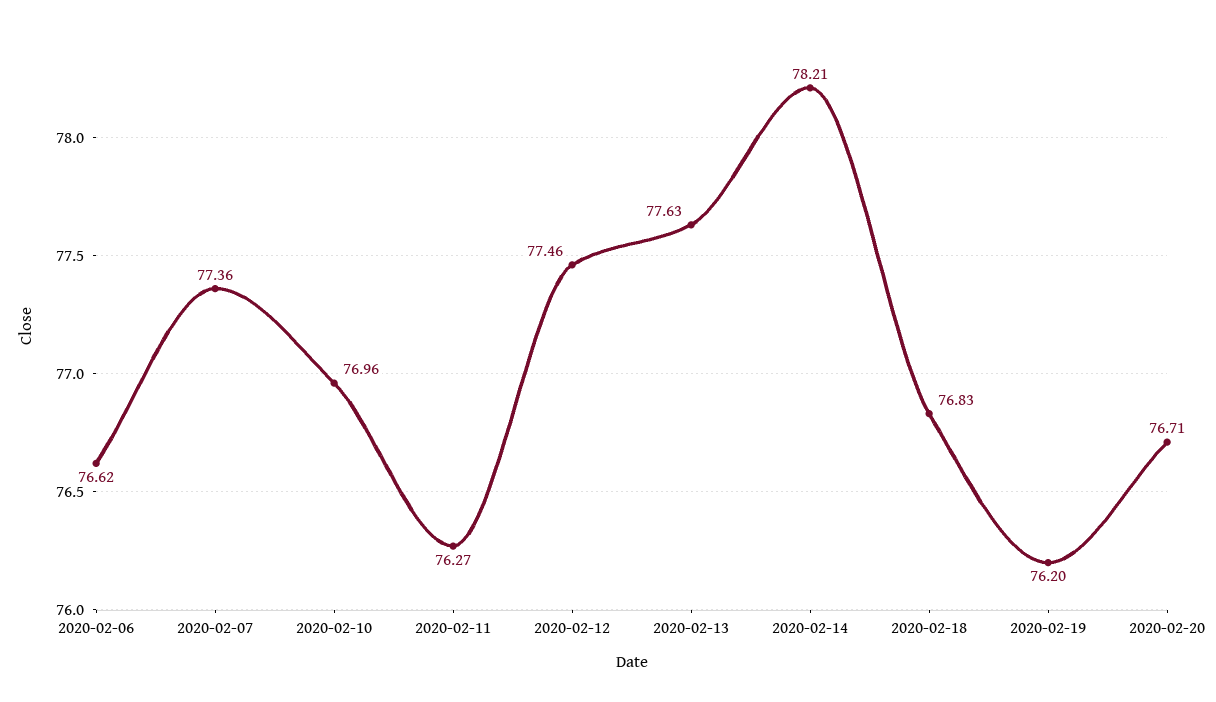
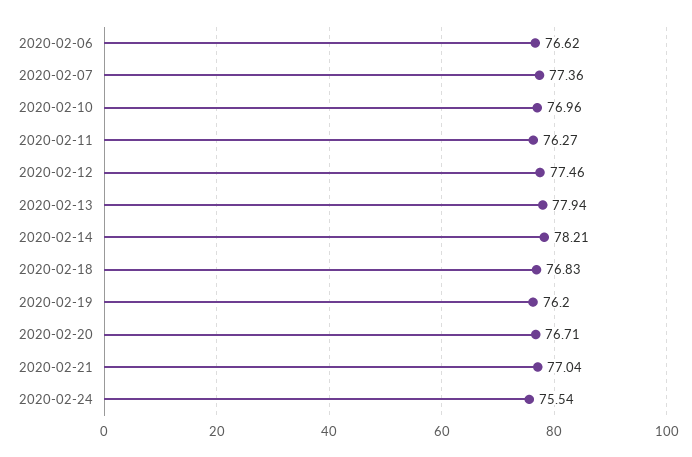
2020-02-13: 77.63 -> 77.94
2020-02-21: none -> 77.04
2020-02-24: none -> 75.54

